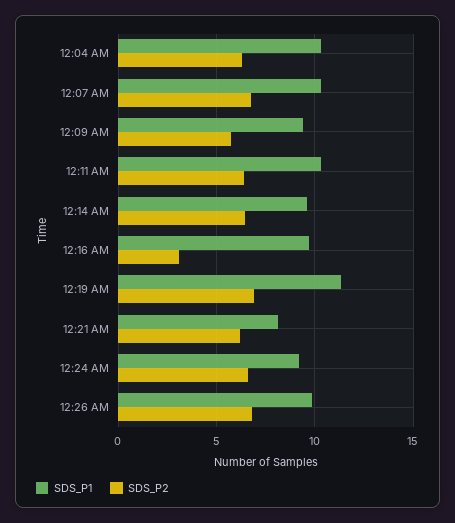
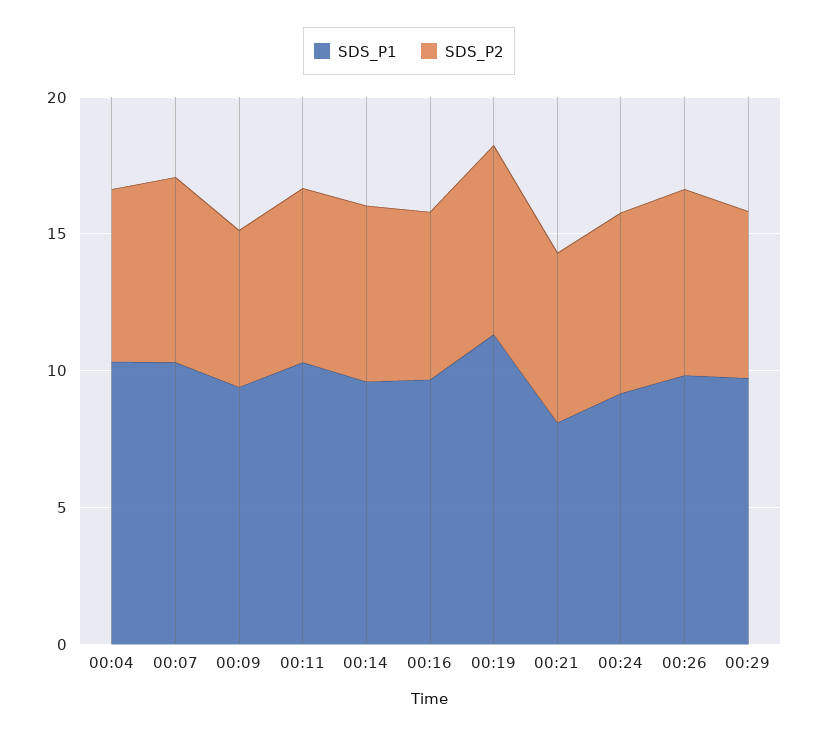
SDS_P2, 12:16 AM: 3 -> 6
SDS_P1, 00:29: none -> 10
SDS_P2, 00:29: none -> 6

